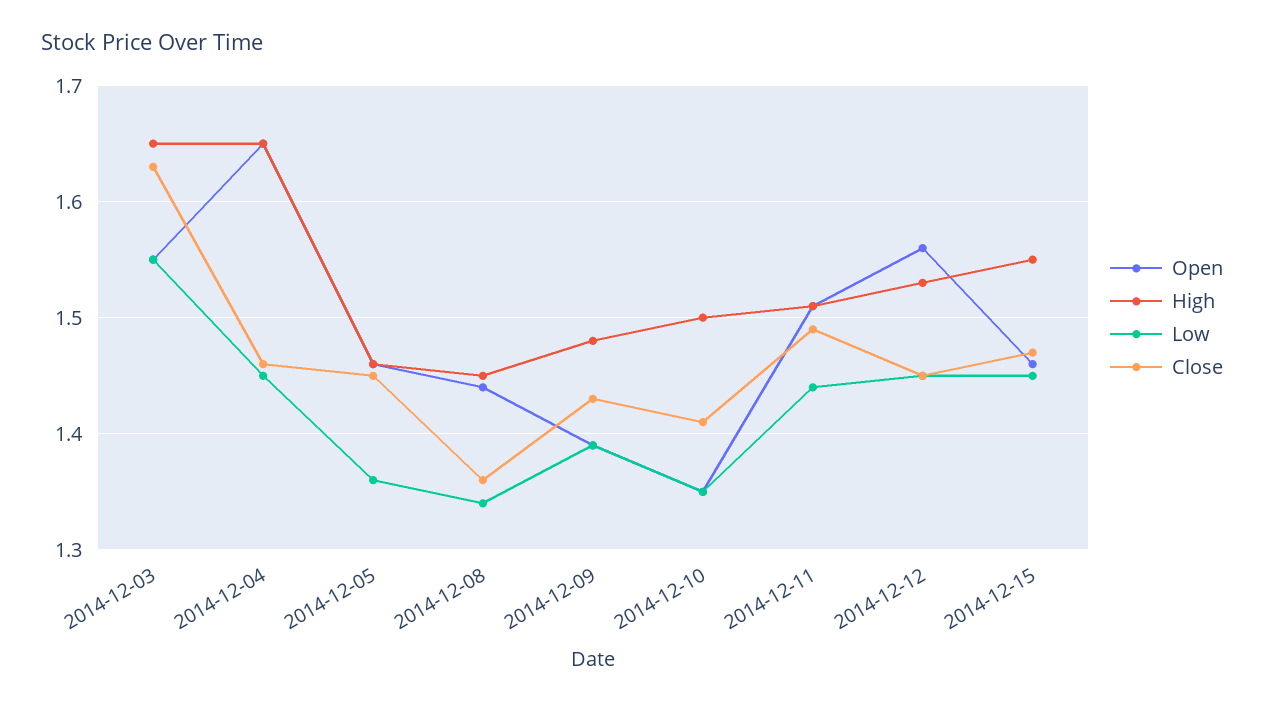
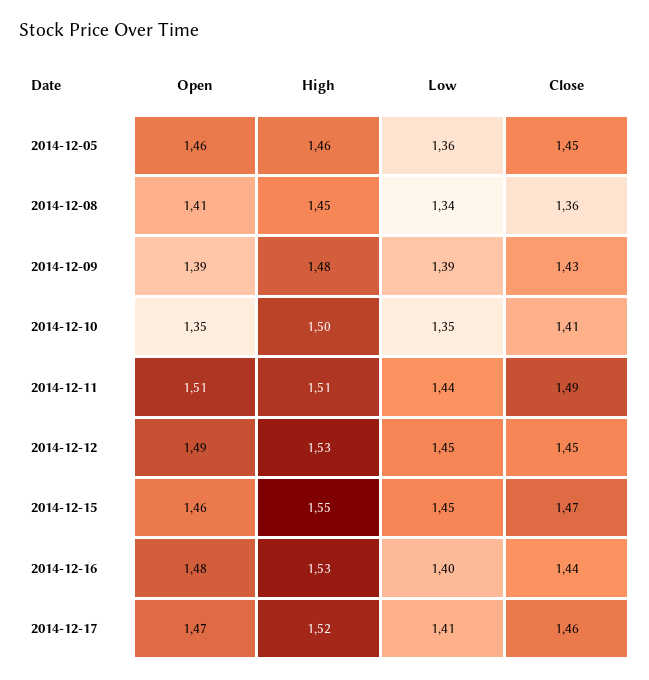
Open, 2014-12-03: 1.55 -> none
High, 2014-12-03: 1.65 -> none
Low, 2014-12-03: 1.55 -> none
Close, 2014-12-03: 1.63 -> none
Open, 2014-12-04: 1.65 -> none
High, 2014-12-04: 1.65 -> none
Low, 2014-12-04: 1.45 -> none
Close, 2014-12-04: 1.46 -> none
Open, 2014-12-08: 1.44 -> 1.41
Open, 2014-12-12: 1.56 -> 1.49
Open, 2014-12-16: none -> 1.48
High, 2014-12-16: none -> 1.53
Low, 2014-12-16: none -> 1.4
Close, 2014-12-16: none -> 1.44
Open, 2014-12-17: none -> 1.47
High, 2014-12-17: none -> 1.52
Low, 2014-12-17: none -> 1.41
Close, 2014-12-17: none -> 1.46

